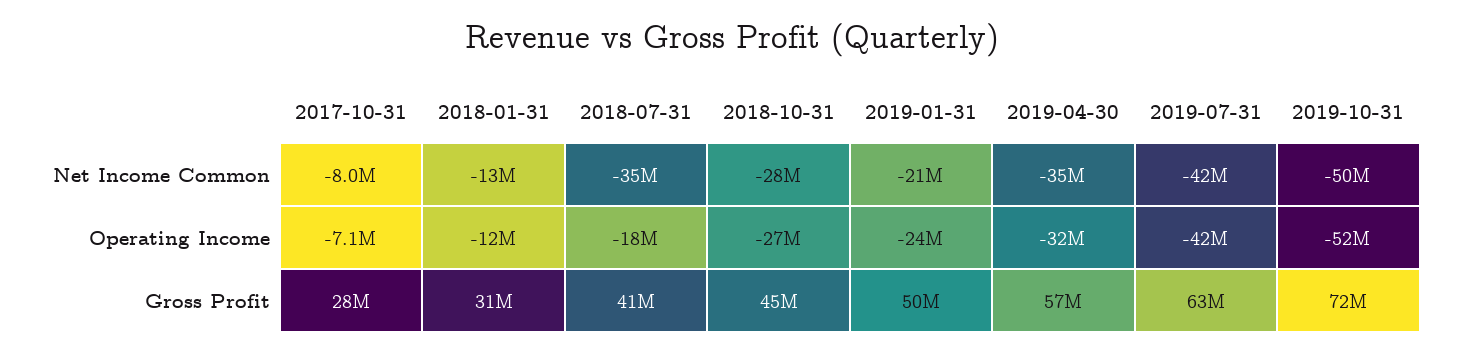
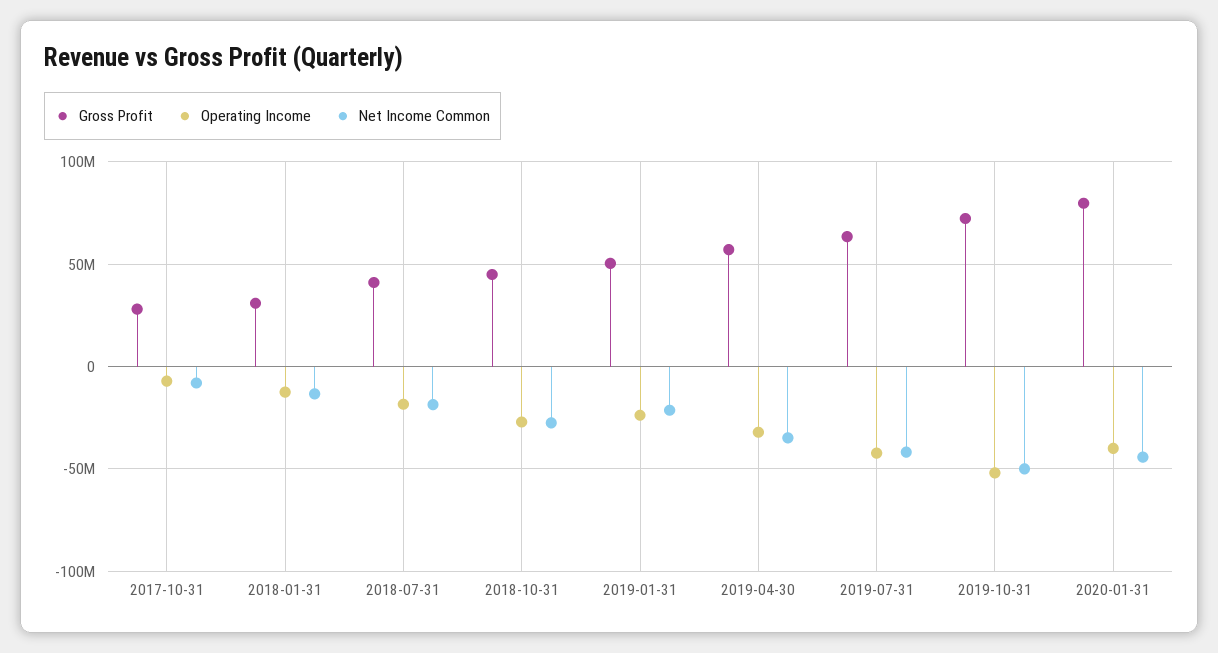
Net Income Common, 2018-07-31: -35000000 -> -20000000
Gross Profit, 2020-01-31: none -> 80000000
Operating Income, 2020-01-31: none -> -40000000
Net Income Common, 2020-01-31: none -> -45000000

